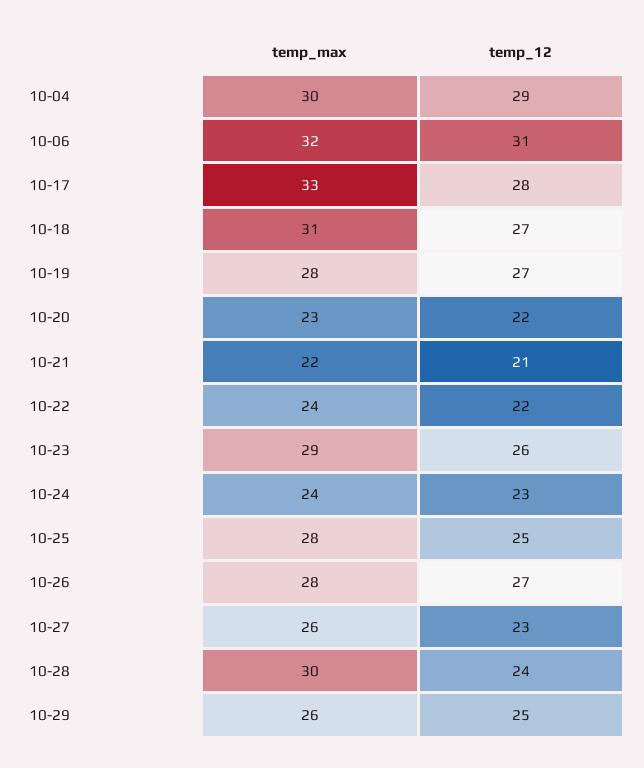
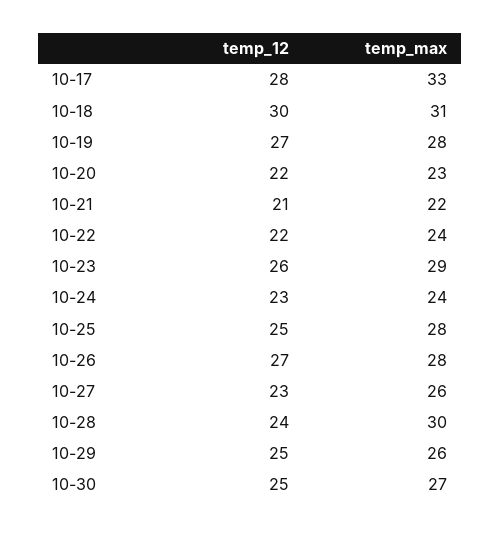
temp_max, 10-04: 30 -> none
temp_12, 10-04: 29 -> none
temp_max, 10-06: 32 -> none
temp_12, 10-06: 31 -> none
temp_12, 10-18: 27 -> 30
temp_12, 10-30: none -> 25
temp_max, 10-30: none -> 27

